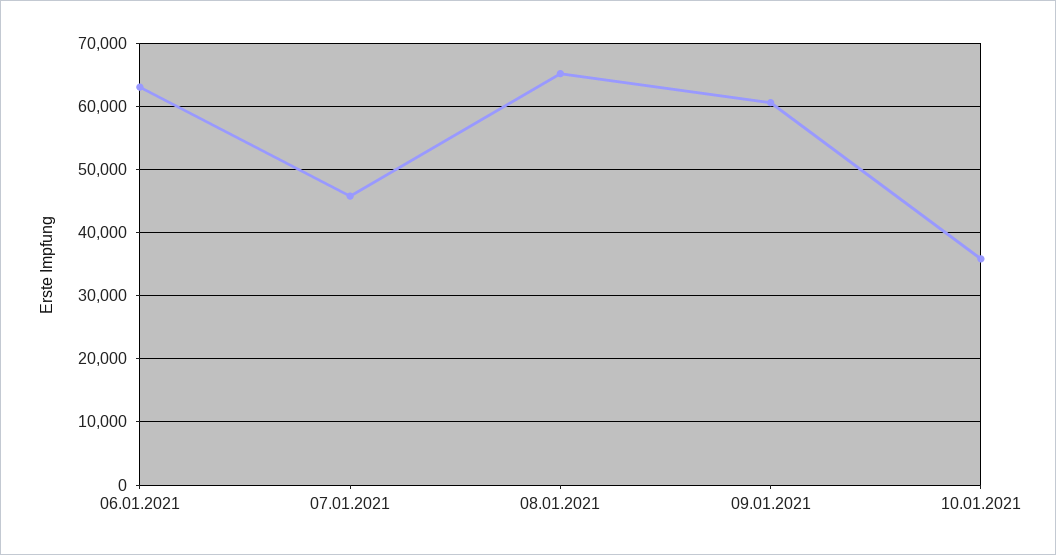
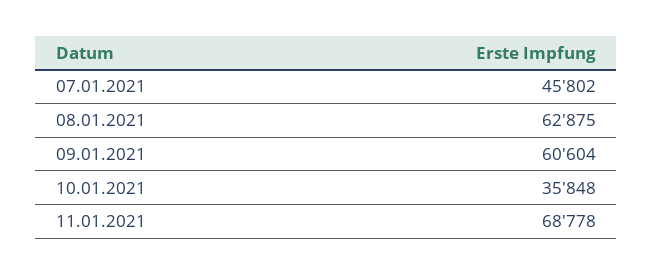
06.01.2021: 63000 -> none
08.01.2021: 65000 -> 62875
11.01.2021: none -> 68778

